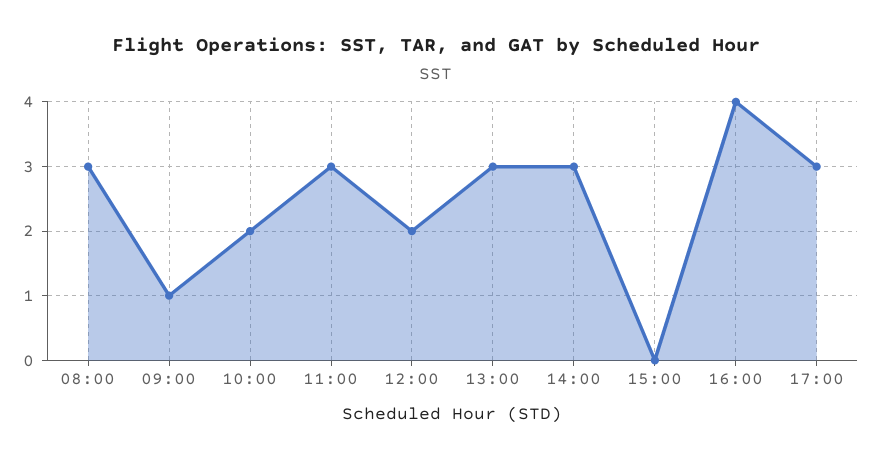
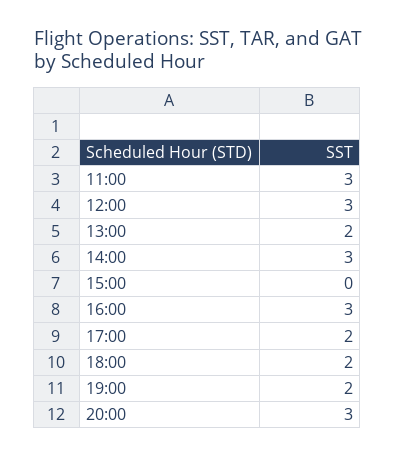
08:00: 3 -> none
09:00: 1 -> none
10:00: 2 -> none
12:00: 2 -> 3
13:00: 3 -> 2
16:00: 4 -> 3
17:00: 3 -> 2
18:00: none -> 2
19:00: none -> 2
20:00: none -> 3

